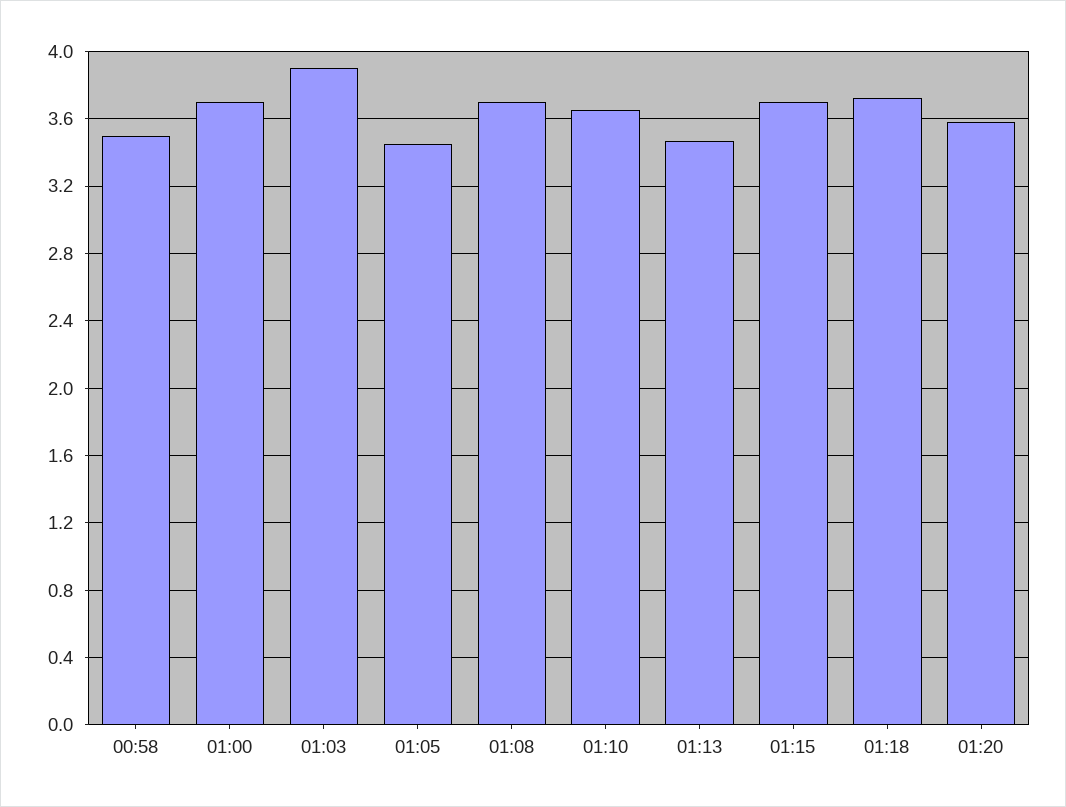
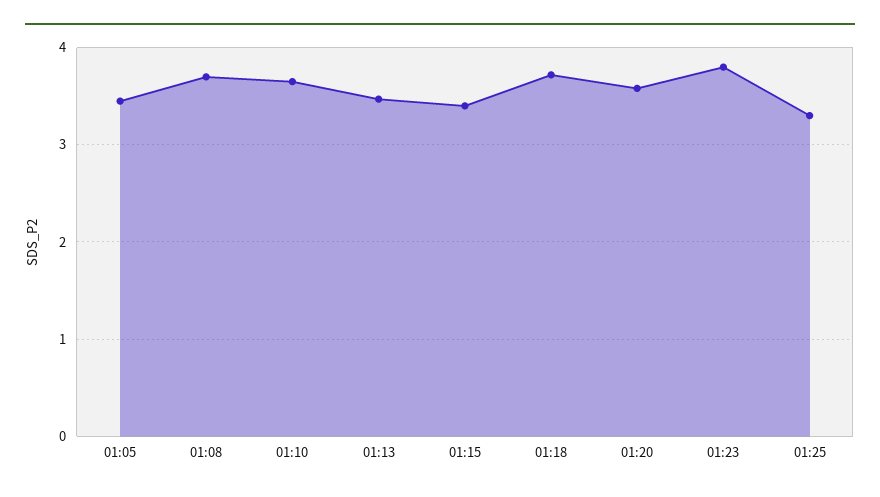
00:58: 3.5 -> none
01:00: 3.7 -> none
01:03: 3.9 -> none
01:15: 3.7 -> 3.4
01:23: none -> 3.8
01:25: none -> 3.3

